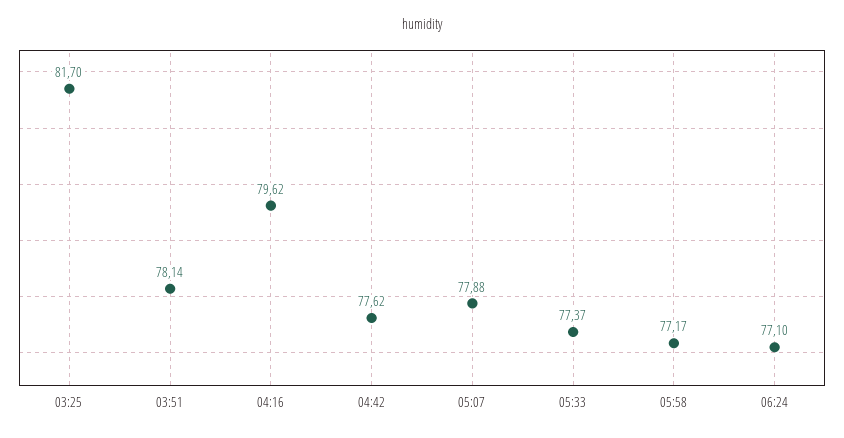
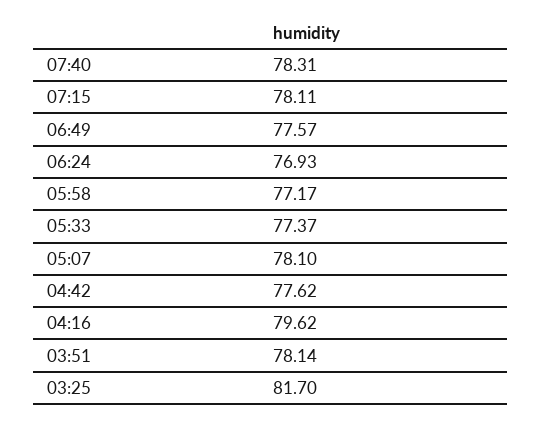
05:07: 77.88 -> 78.1
06:24: 77.1 -> 76.93
07:40: none -> 78.31
07:15: none -> 78.11
06:49: none -> 77.57

